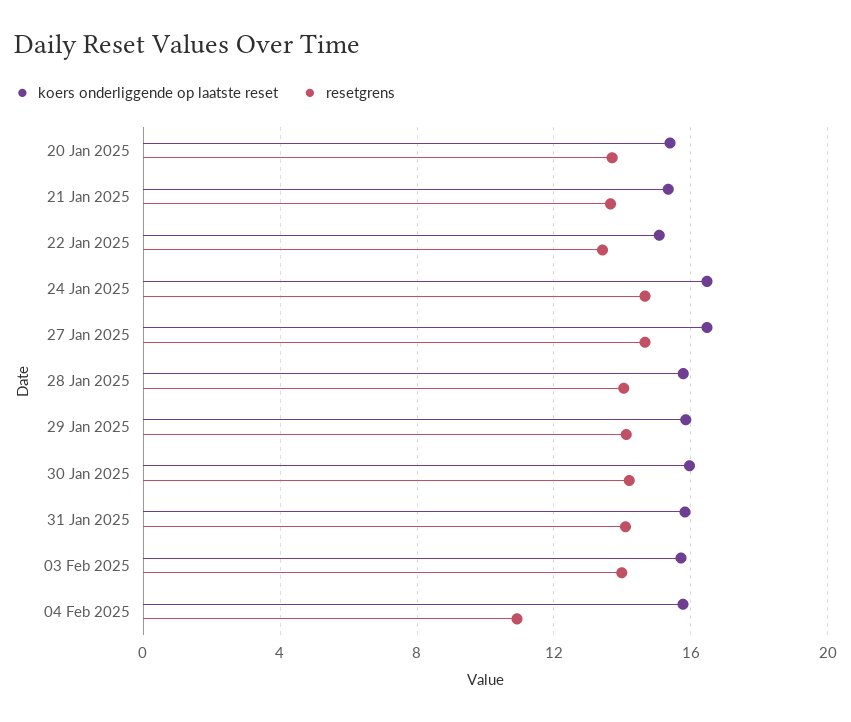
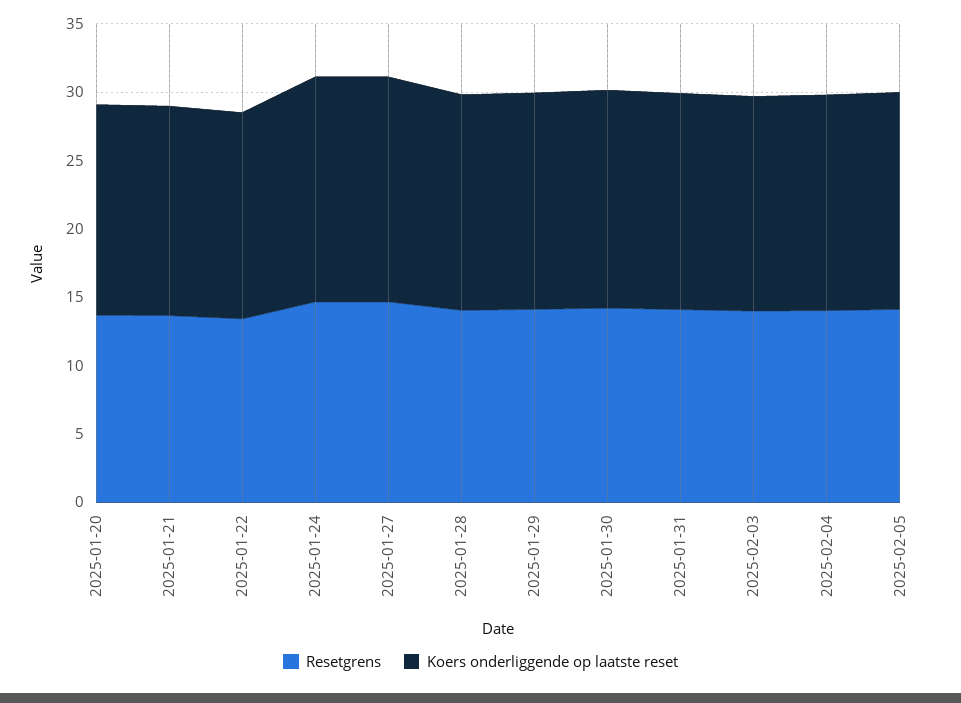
resetgrens, 04 Feb 2025: 11 -> 14
resetgrens, 2025-02-05: none -> 14
koers onderliggende op laatste reset, 2025-02-05: none -> 16

